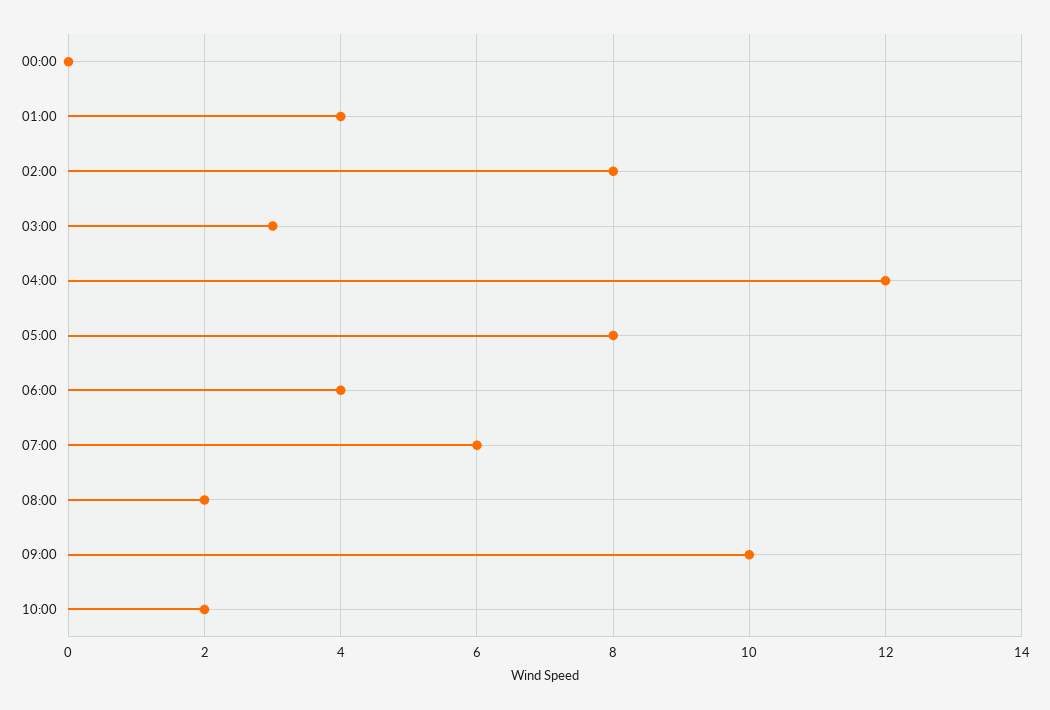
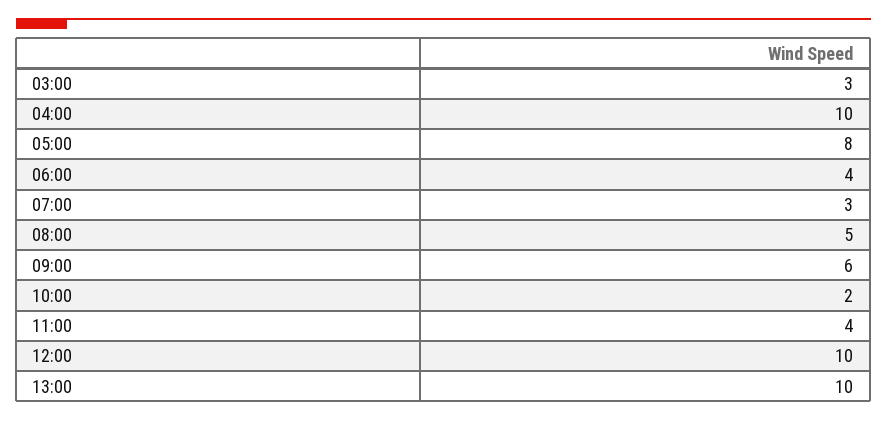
00:00: 0 -> none
01:00: 4 -> none
02:00: 8 -> none
04:00: 12 -> 10
07:00: 6 -> 3
08:00: 2 -> 5
09:00: 10 -> 6
11:00: none -> 4
12:00: none -> 10
13:00: none -> 10

